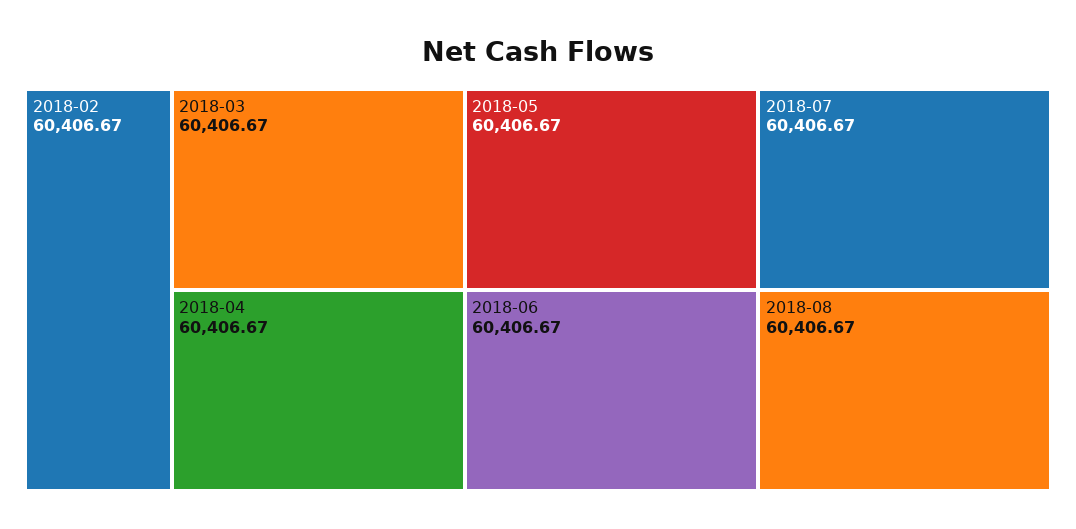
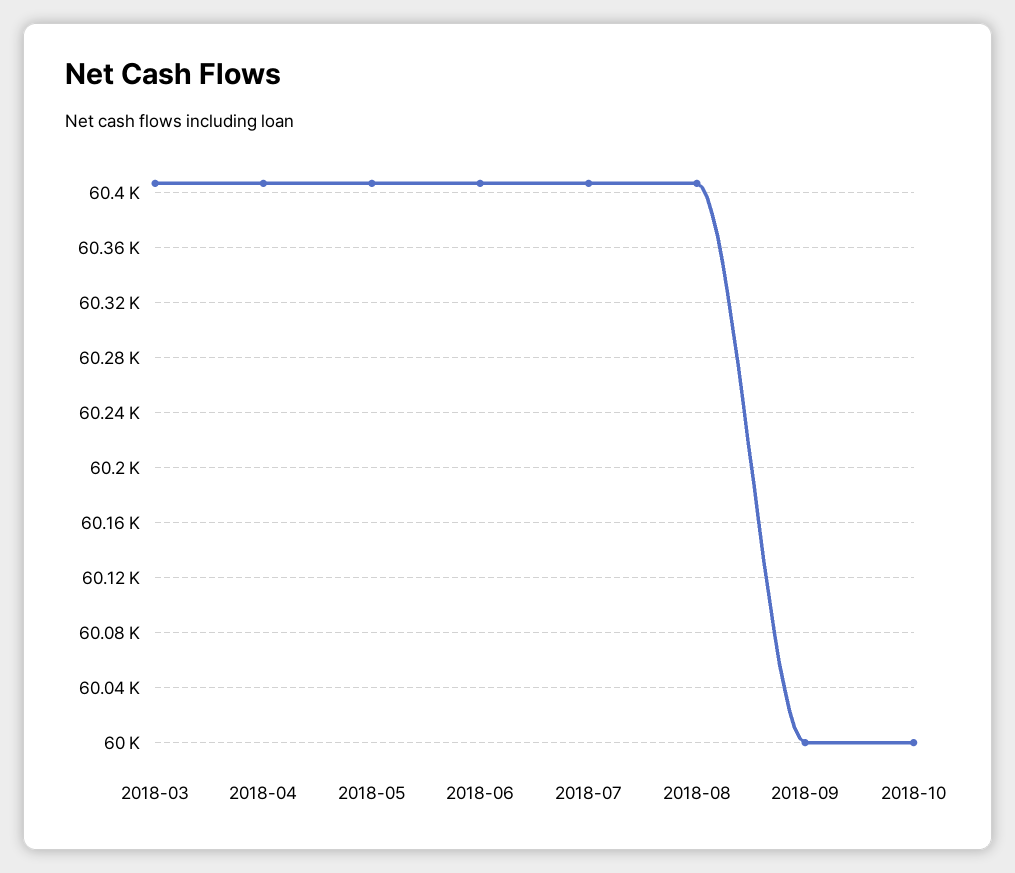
2018-02: 60406.67 -> none
2018-09: none -> 60000
2018-10: none -> 60000

